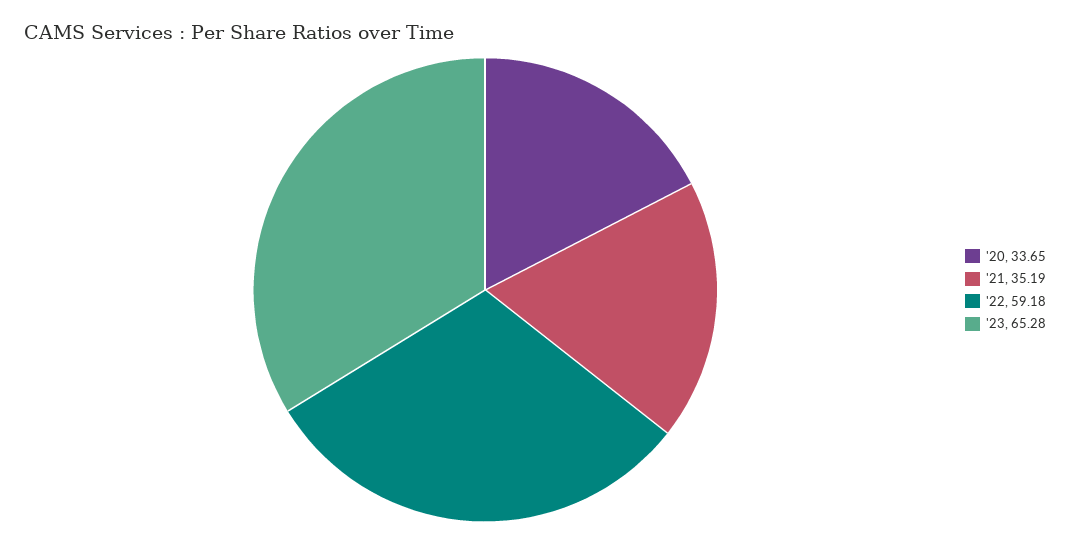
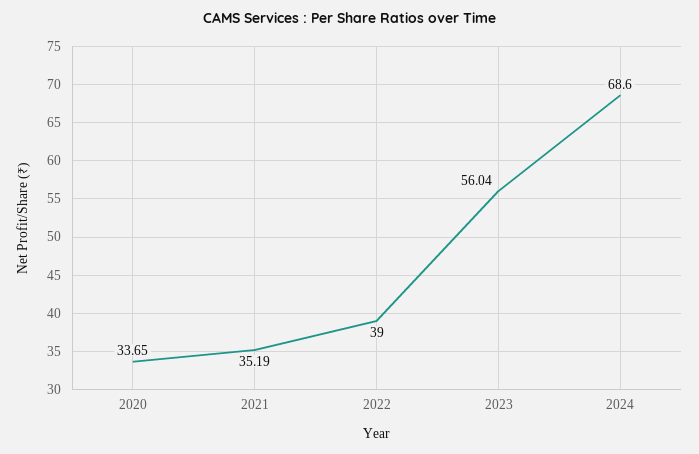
'22: 59.18 -> 39
'23: 65.28 -> 56.04
2024: none -> 68.6

